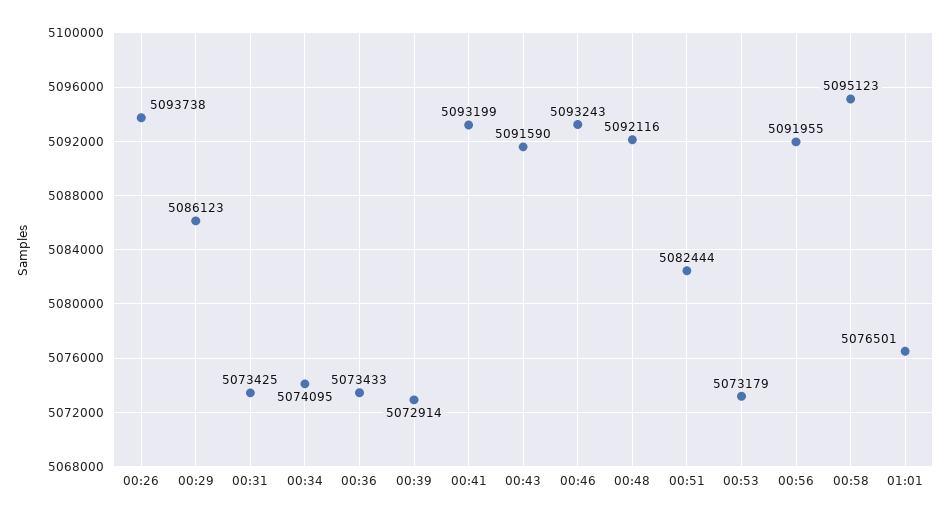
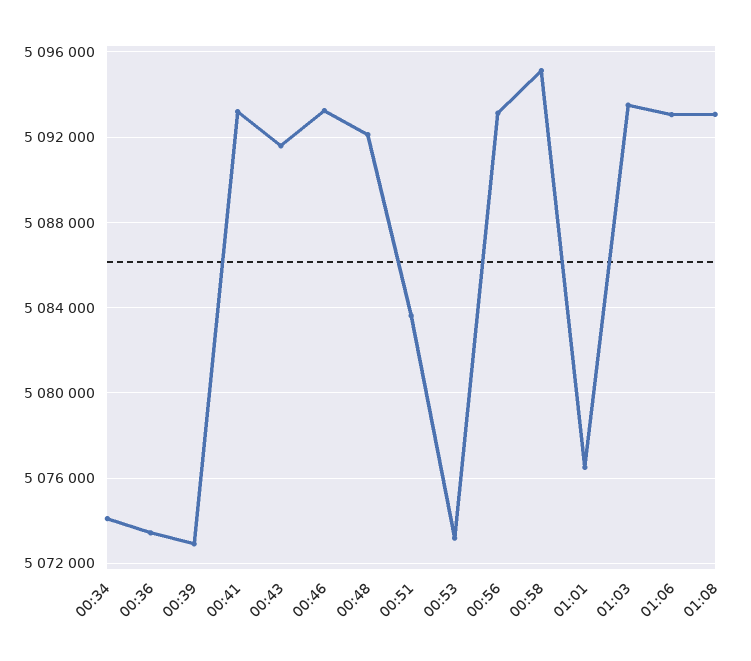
00:26: 5093738 -> none
00:29: 5086123 -> none
00:31: 5073425 -> none
00:51: 5082444 -> 5083500
00:56: 5091955 -> 5093000
01:03: none -> 5093500
01:06: none -> 5093000
01:08: none -> 5093000

